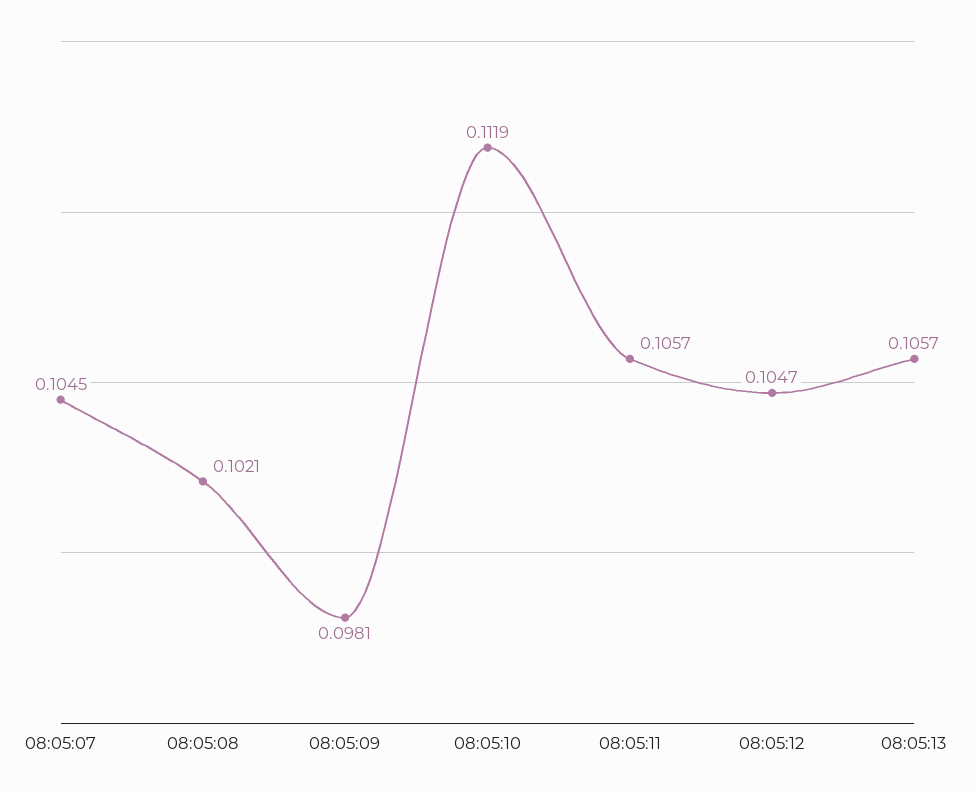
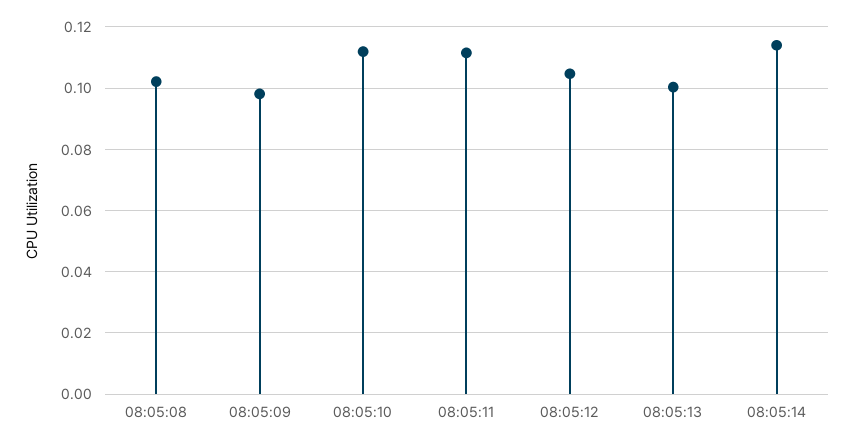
08:05:07: 0.1045 -> none
08:05:11: 0.1057 -> 0.112
08:05:13: 0.1057 -> 0.1
08:05:14: none -> 0.114

